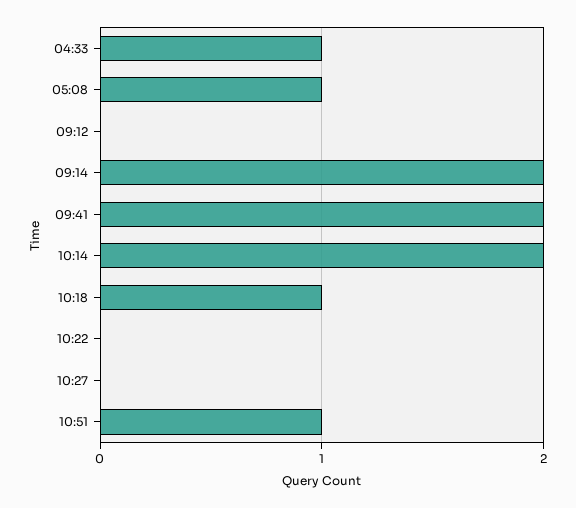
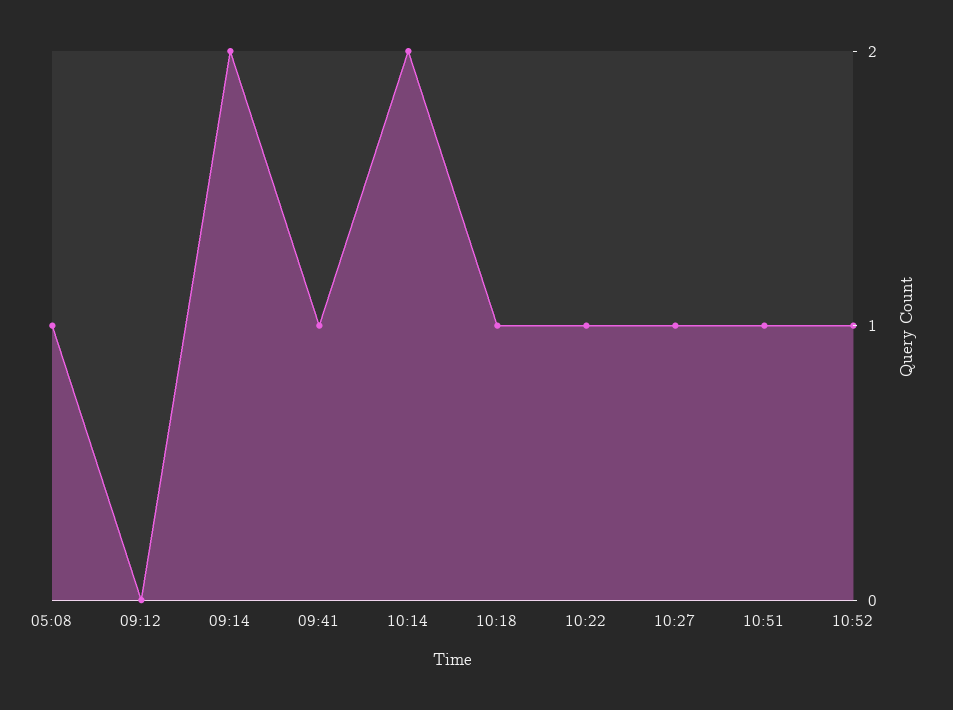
04:33: 1 -> none
09:41: 2 -> 1
10:22: 0 -> 1
10:27: 0 -> 1
10:52: none -> 1

